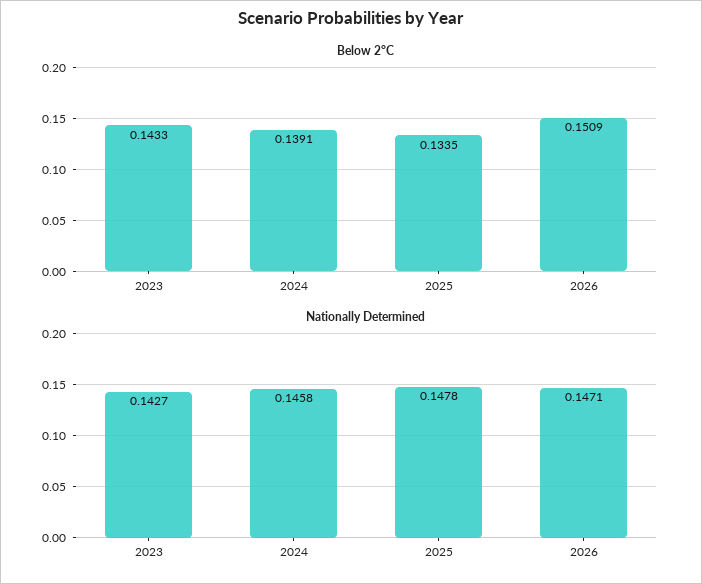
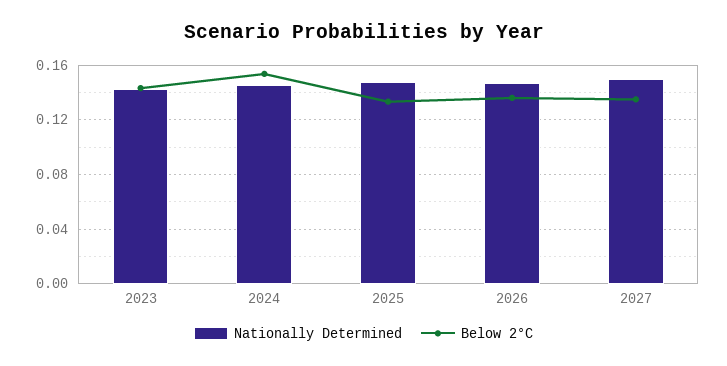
Below 2°C, 2024: 0.1391 -> 0.155
Below 2°C, 2026: 0.1509 -> 0.135
Nationally Determined, 2027: none -> 0.15
Below 2°C, 2027: none -> 0.135

